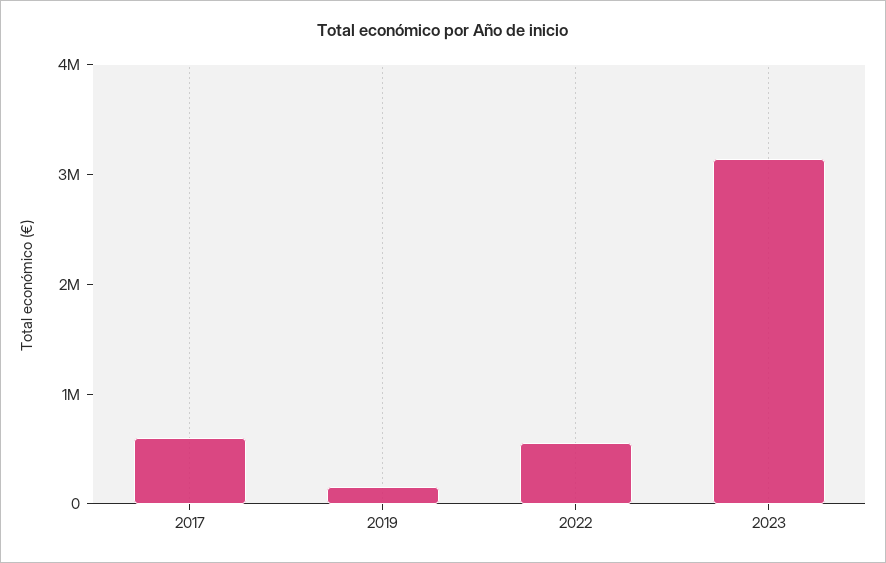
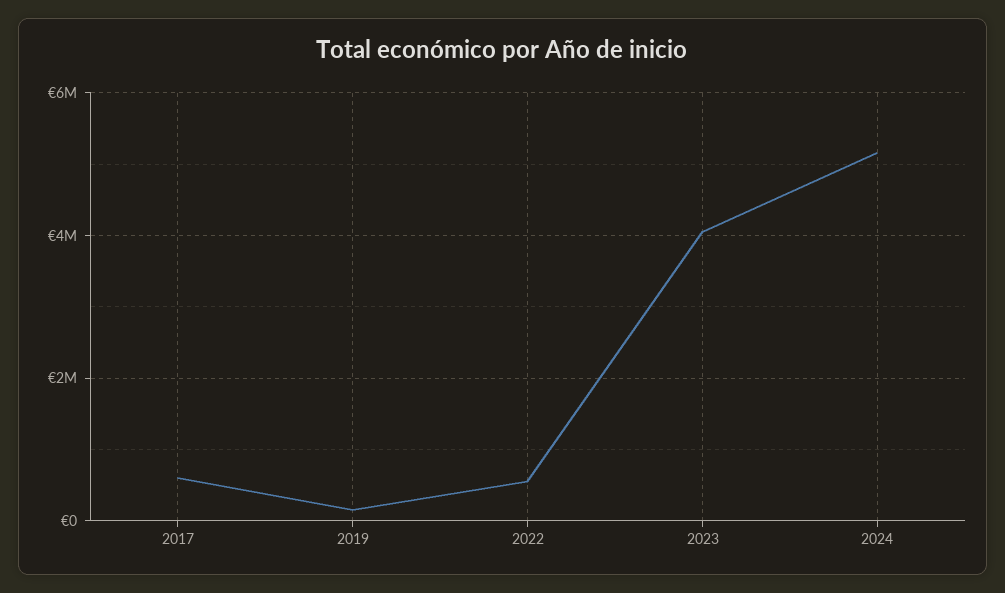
2023: 3200000 -> 4000000
2024: none -> 5200000

